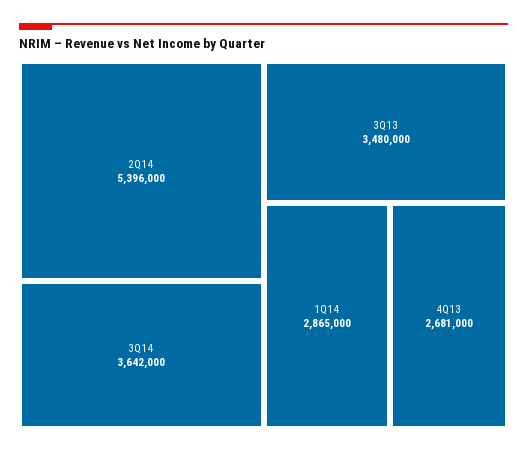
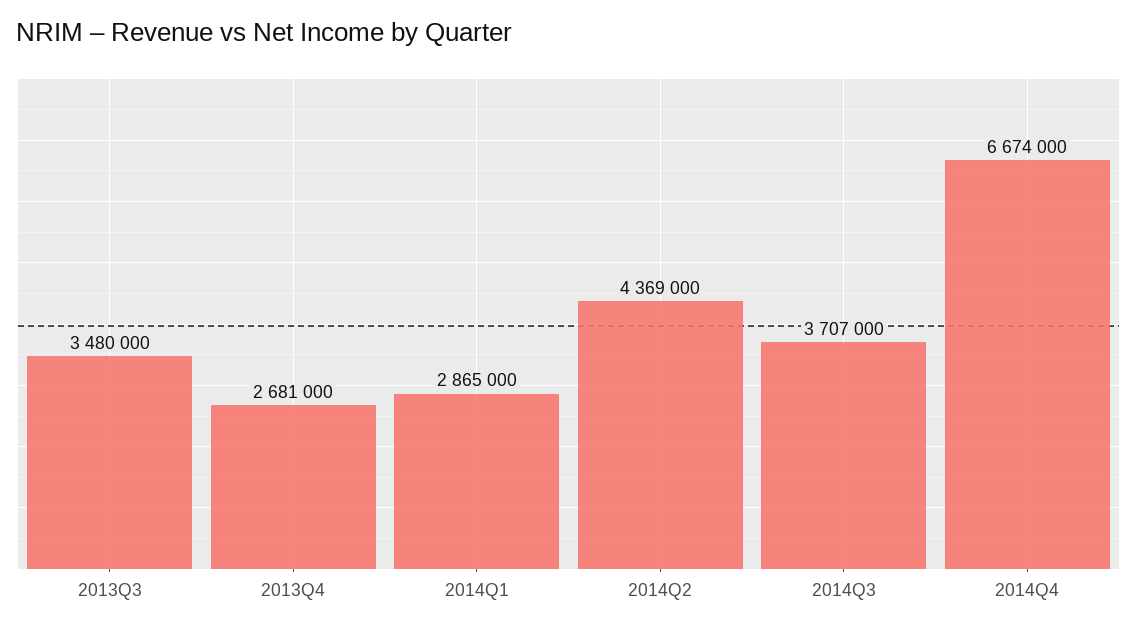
2Q14: 5396000 -> 4369000
3Q14: 3642000 -> 3707000
2014Q4: none -> 6674000

